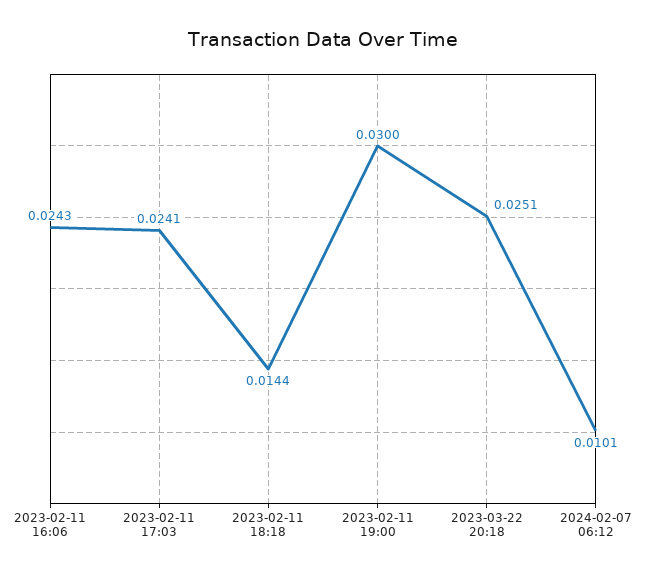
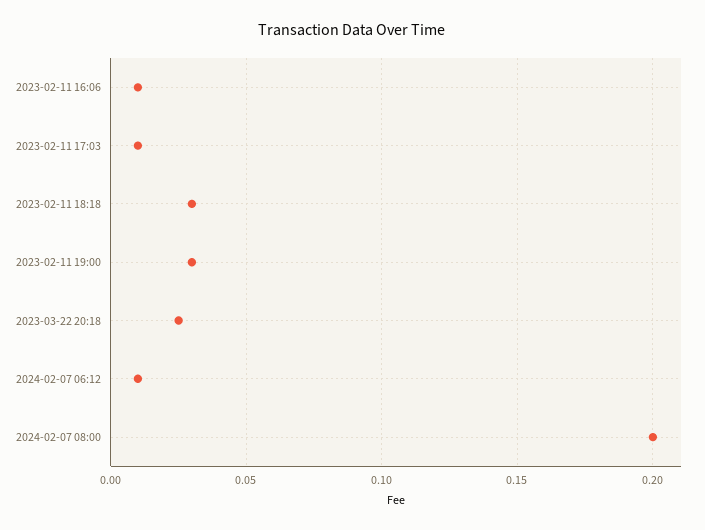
2023-02-11 16:06: 0.0243 -> 0.01
2023-02-11 17:03: 0.0241 -> 0.01
2023-02-11 18:18: 0.0144 -> 0.03
2024-02-07 08:00: none -> 0.2

